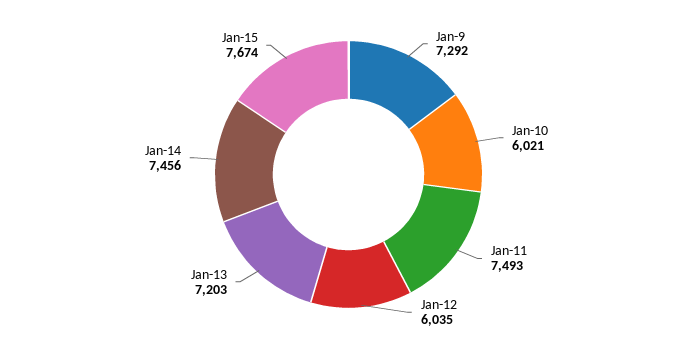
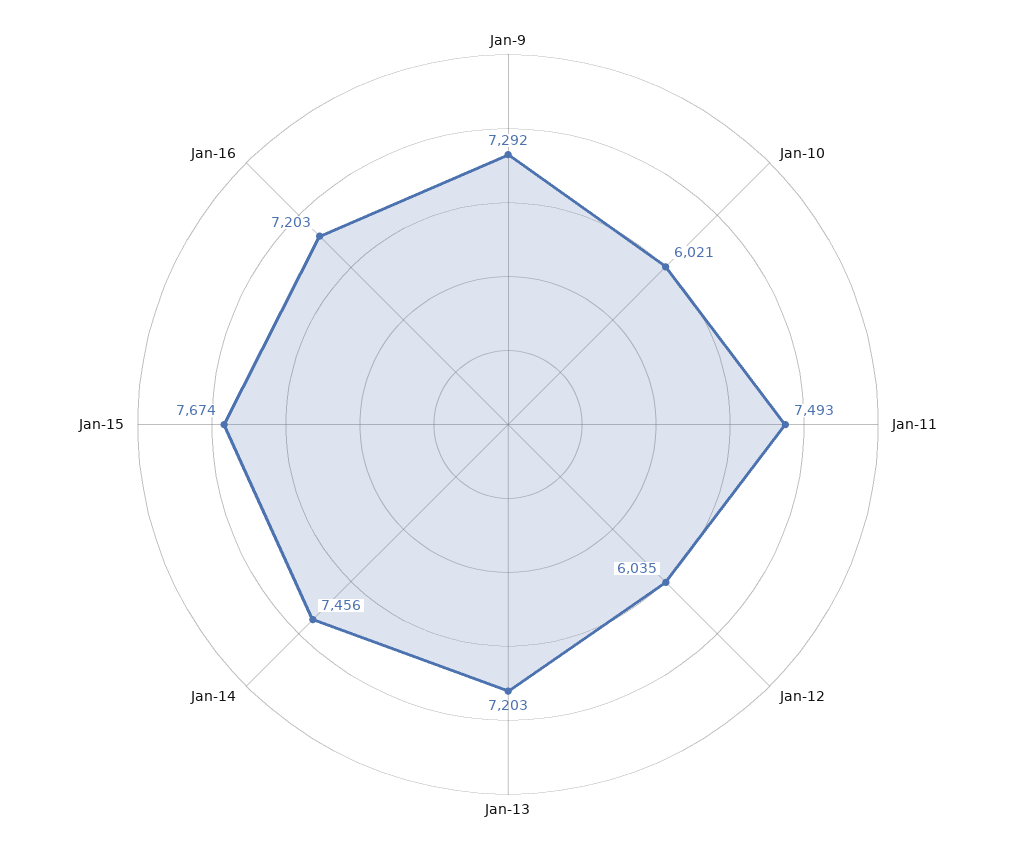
Jan-16: none -> 7203

